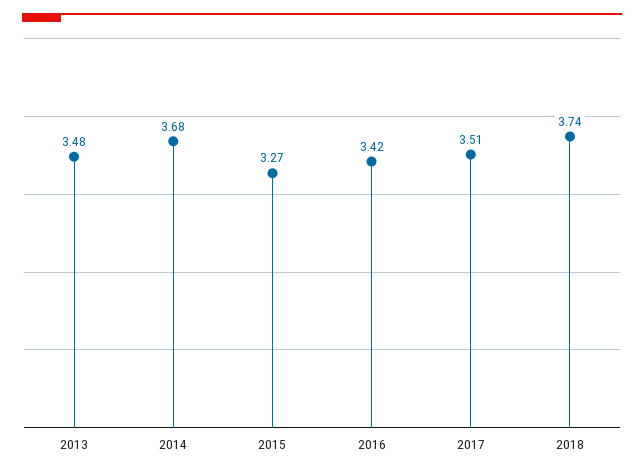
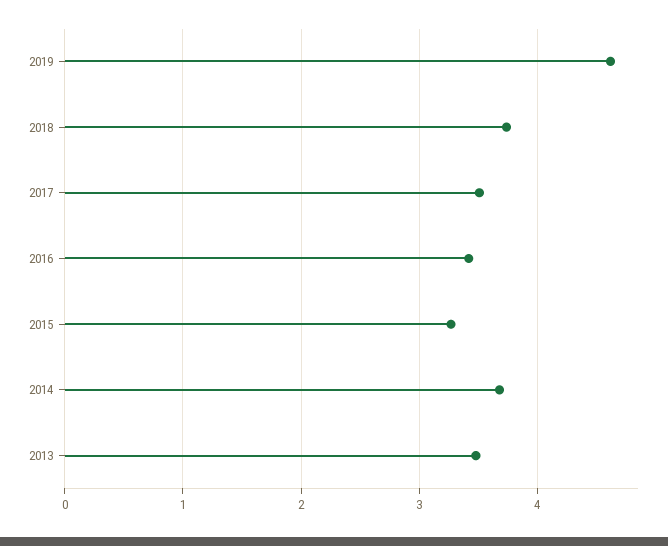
2019: none -> 4.6

